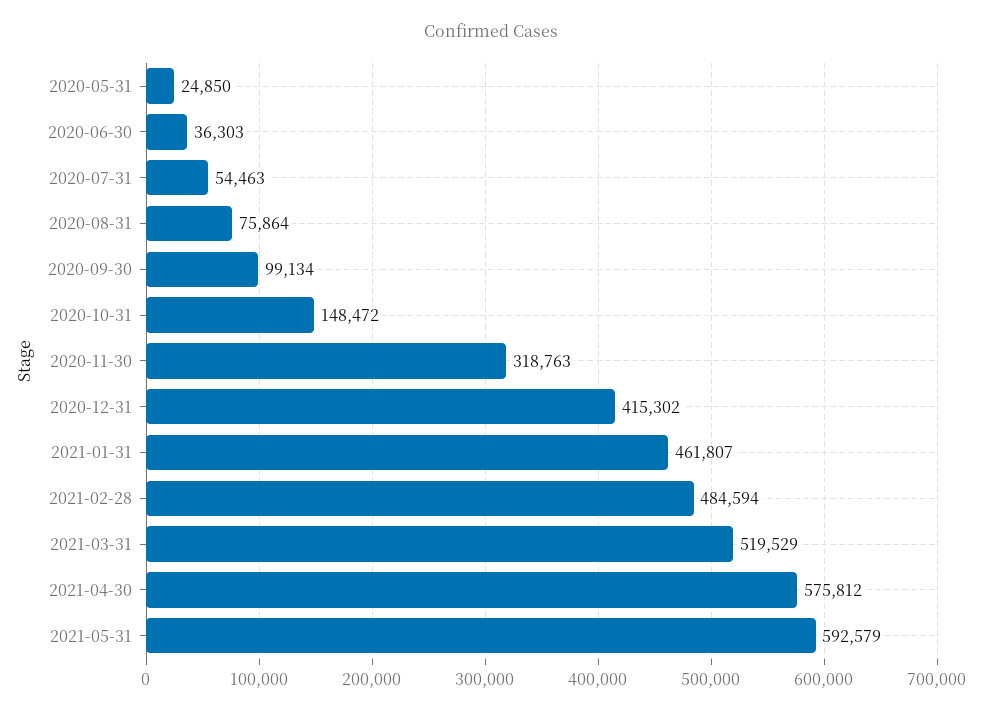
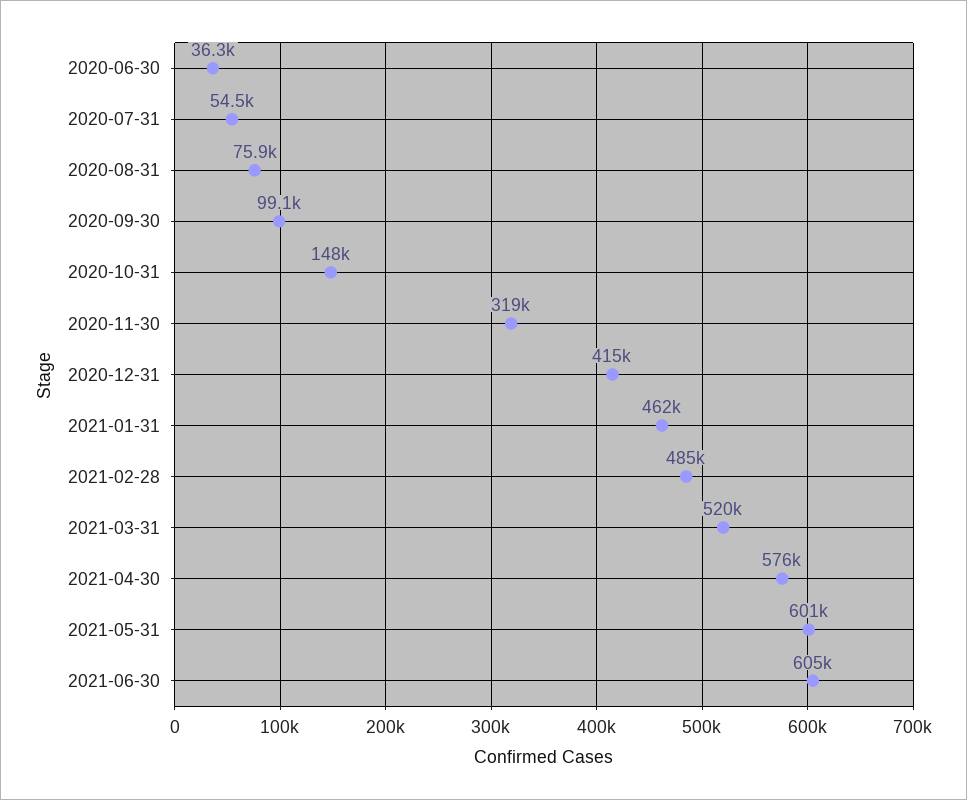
2020-05-31: 24850 -> none
2021-05-31: 592579 -> 601000
2021-06-30: none -> 605000

